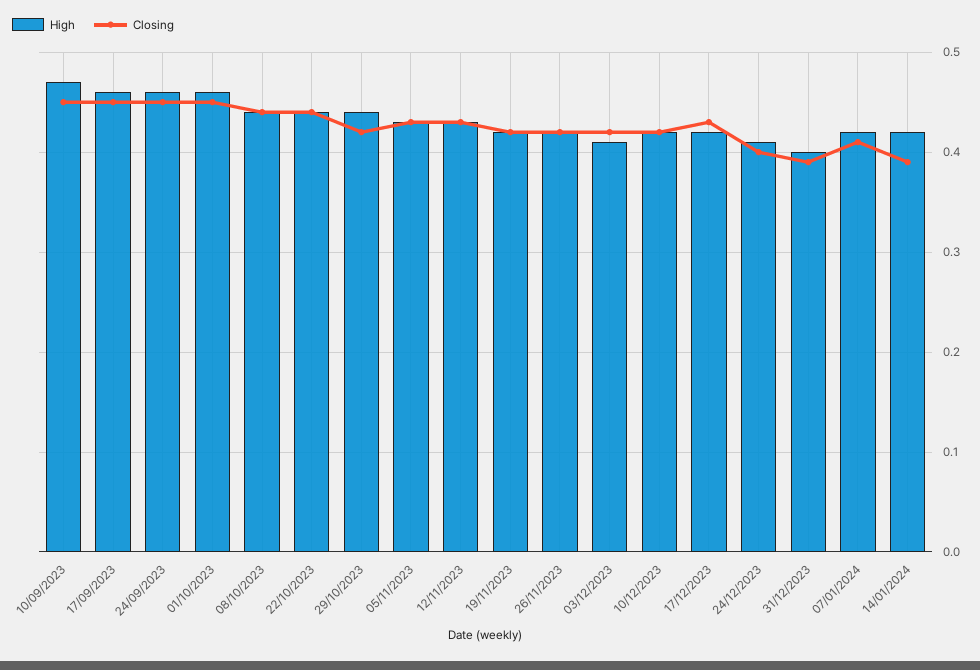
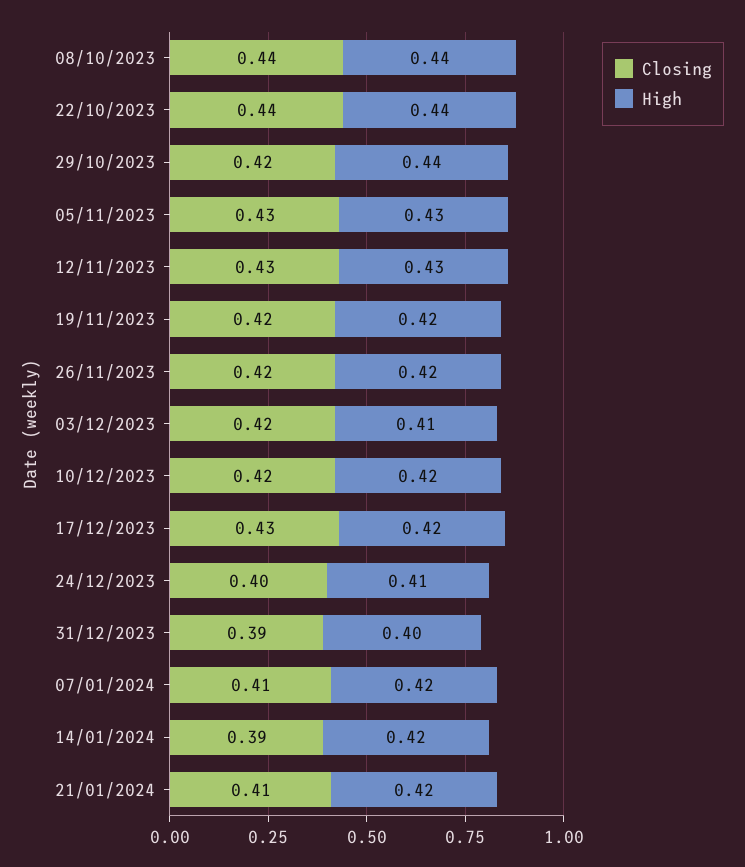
High, 10/09/2023: 0.47 -> none
Closing, 10/09/2023: 0.45 -> none
High, 17/09/2023: 0.46 -> none
Closing, 17/09/2023: 0.45 -> none
High, 24/09/2023: 0.46 -> none
Closing, 24/09/2023: 0.45 -> none
High, 01/10/2023: 0.46 -> none
Closing, 01/10/2023: 0.45 -> none
Closing, 21/01/2024: none -> 0.41
High, 21/01/2024: none -> 0.42

